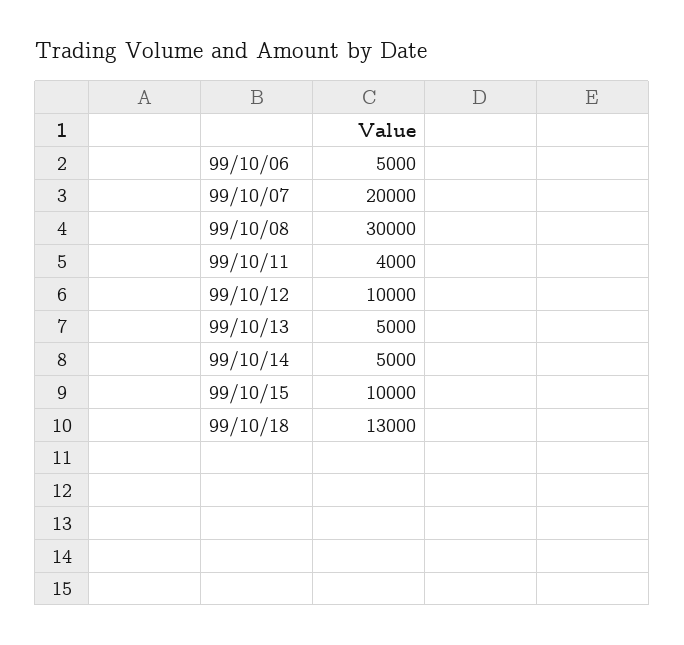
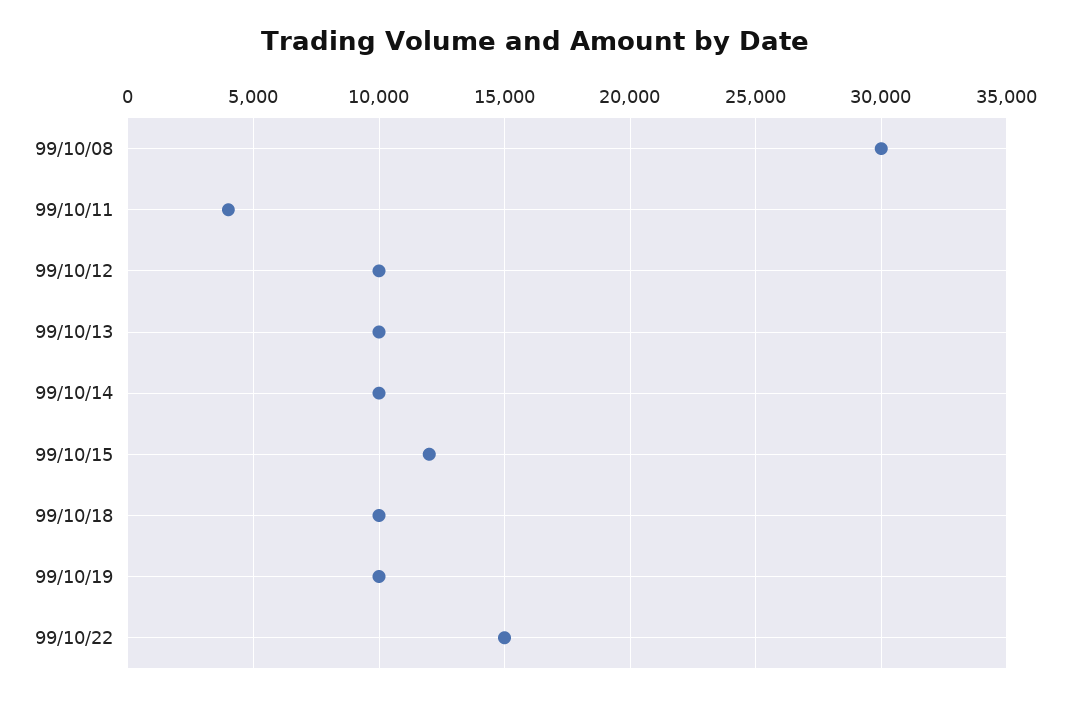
99/10/06: 5000 -> none
99/10/07: 20000 -> none
99/10/13: 5000 -> 10000
99/10/14: 5000 -> 10000
99/10/15: 10000 -> 12000
99/10/18: 13000 -> 10000
99/10/19: none -> 10000
99/10/22: none -> 15000

